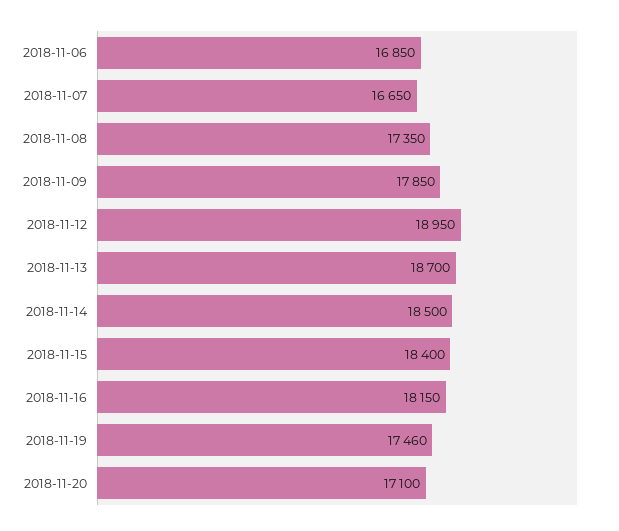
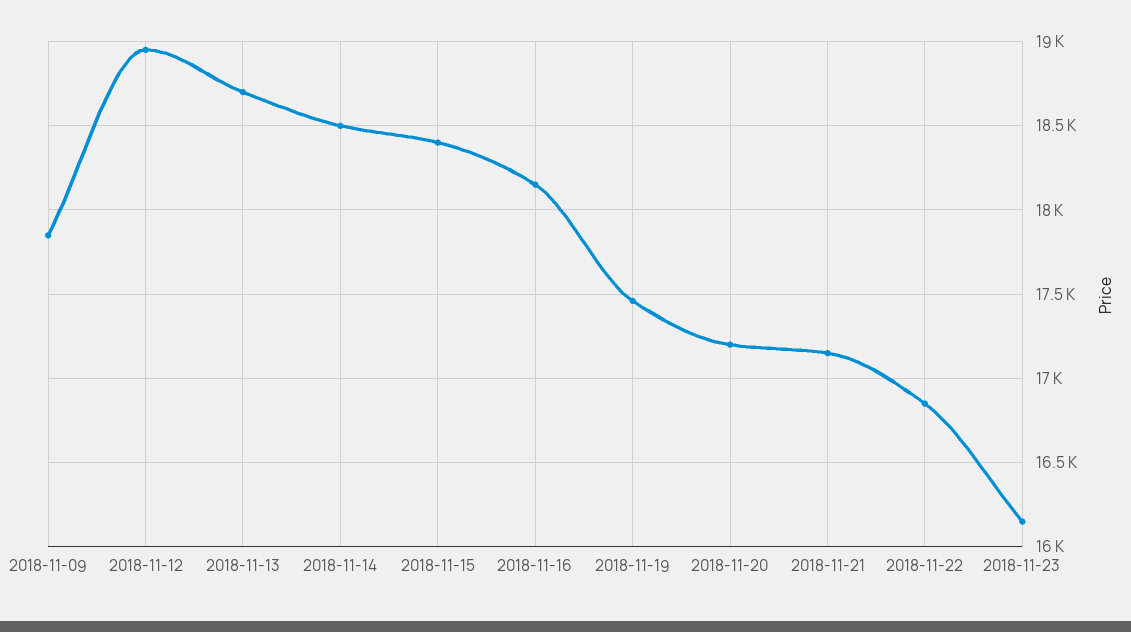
2018-11-06: 16850 -> none
2018-11-07: 16650 -> none
2018-11-08: 17350 -> none
2018-11-20: 17100 -> 17200
2018-11-21: none -> 17150
2018-11-22: none -> 16850
2018-11-23: none -> 16150

